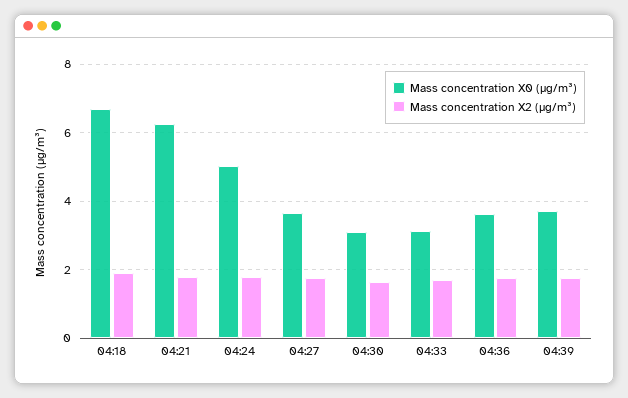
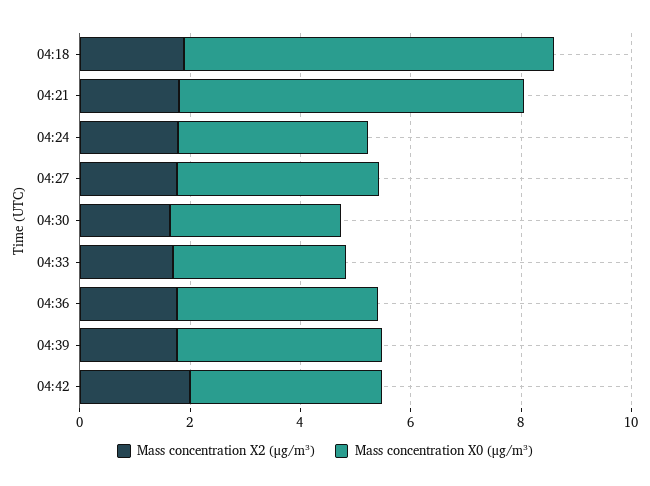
Mass concentration X0 (μg/m³), 04:24: 5 -> 3.5
Mass concentration X2 (μg/m³), 04:42: none -> 2
Mass concentration X0 (μg/m³), 04:42: none -> 3.5

